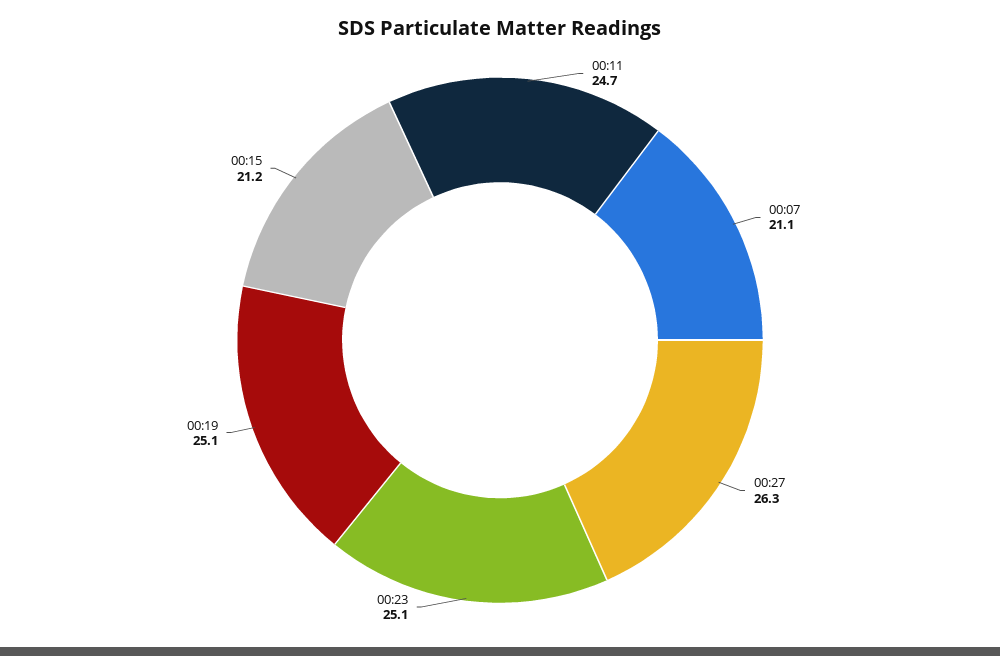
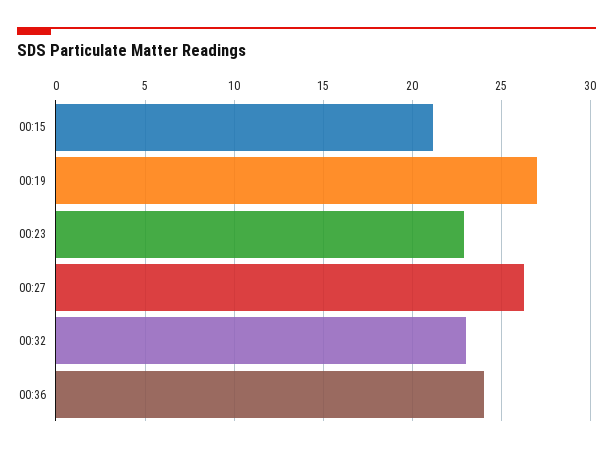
00:11: 24.7 -> none
00:07: 21.1 -> none
00:23: 25.1 -> 23
00:19: 25.1 -> 27
00:32: none -> 23
00:36: none -> 24

